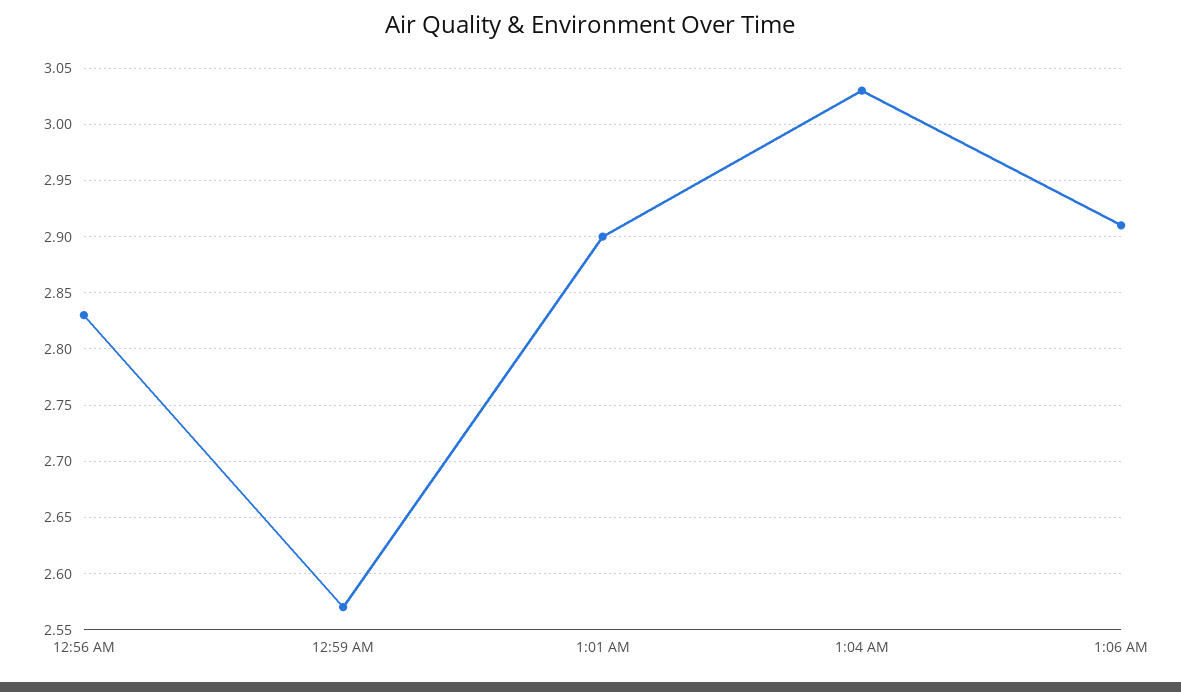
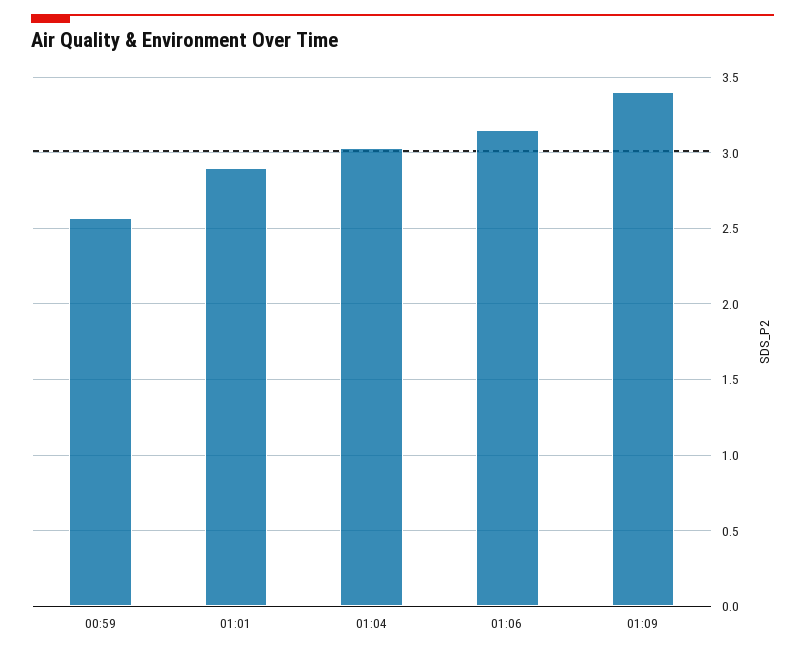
12:56 AM: 2.83 -> none
1:06 AM: 2.91 -> 3.15
01:09: none -> 3.4

